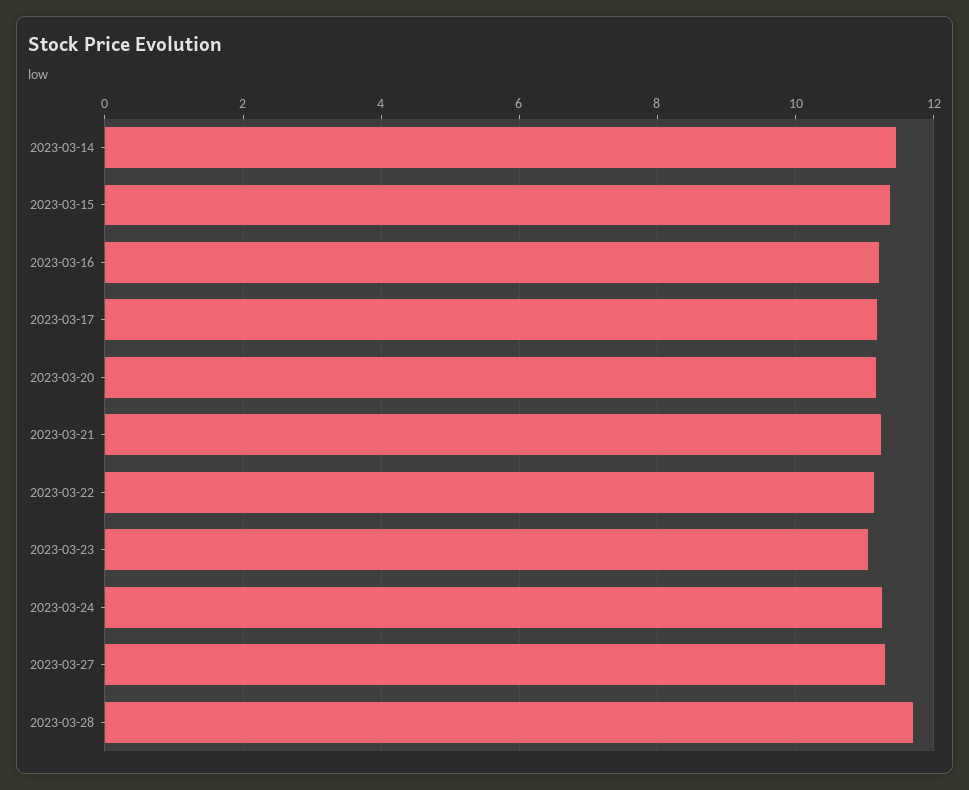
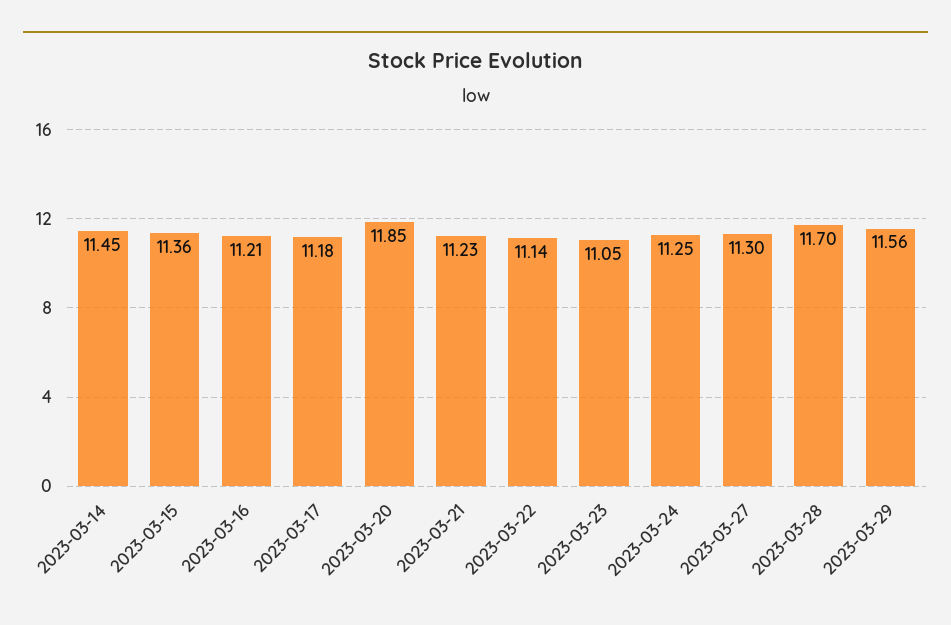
2023-03-20: 11.2 -> 11.85
2023-03-29: none -> 11.56

